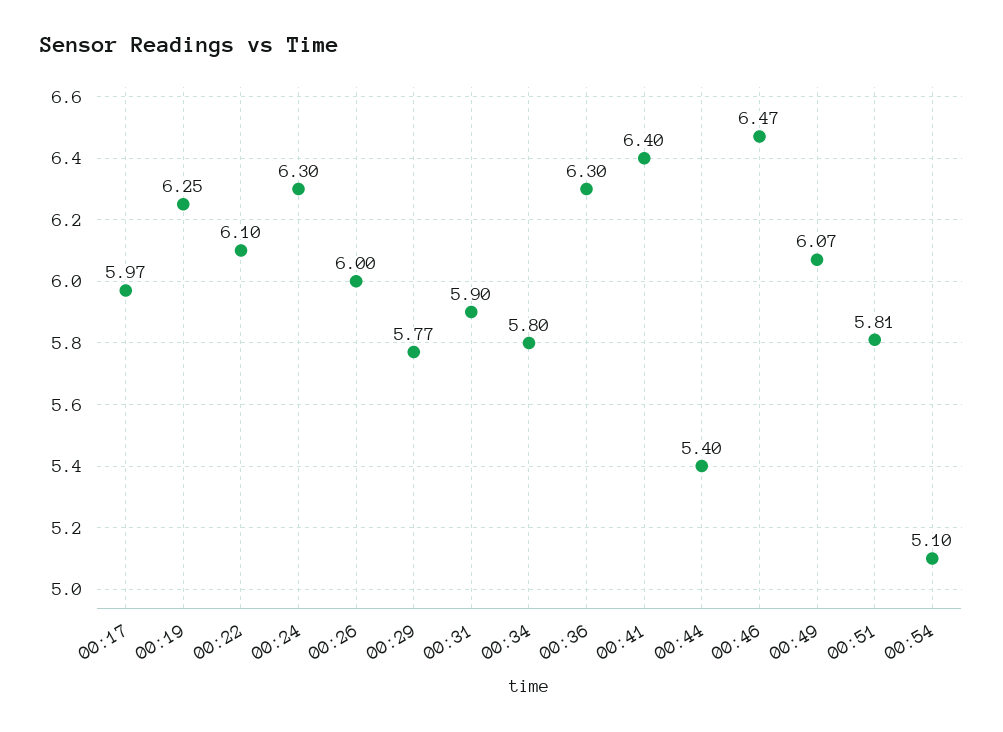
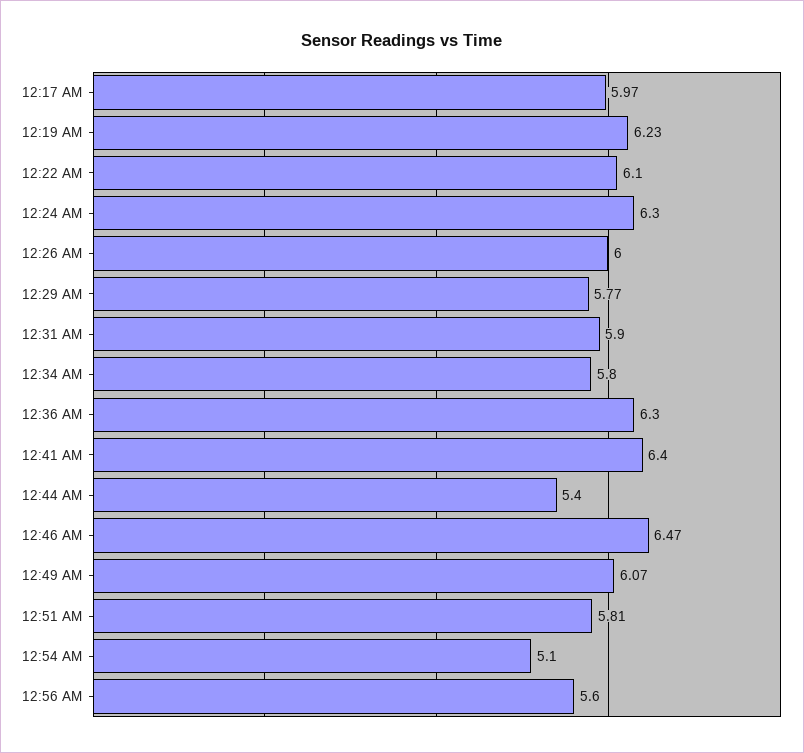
00:19: 6.25 -> 6.23
12:56 AM: none -> 5.6

